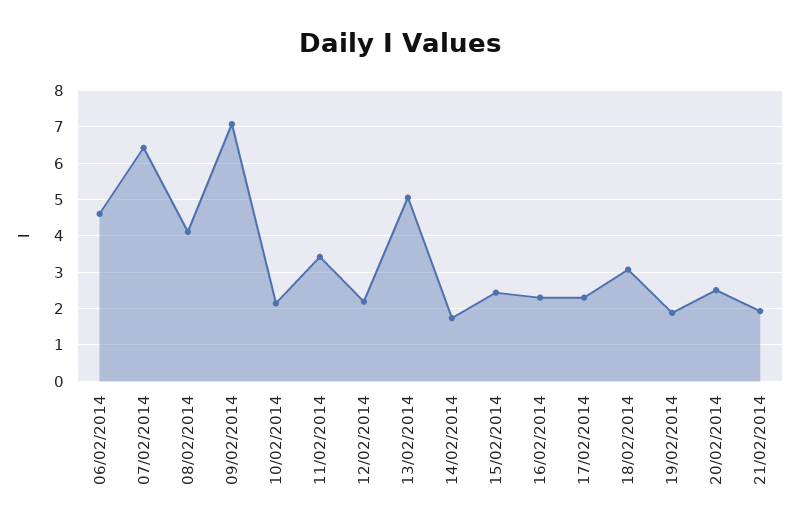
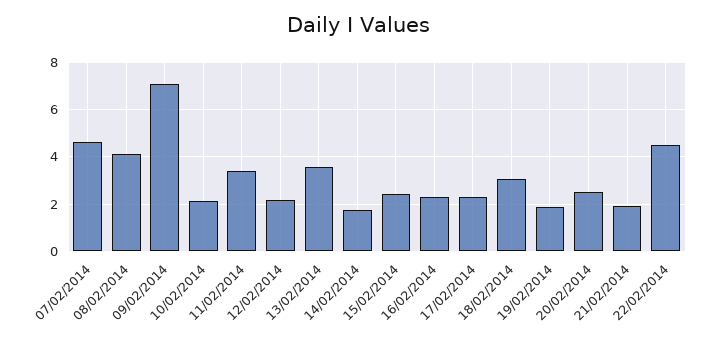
06/02/2014: 4.6 -> none
07/02/2014: 6.4 -> 4.5
13/02/2014: 5 -> 3.5
22/02/2014: none -> 4.5

